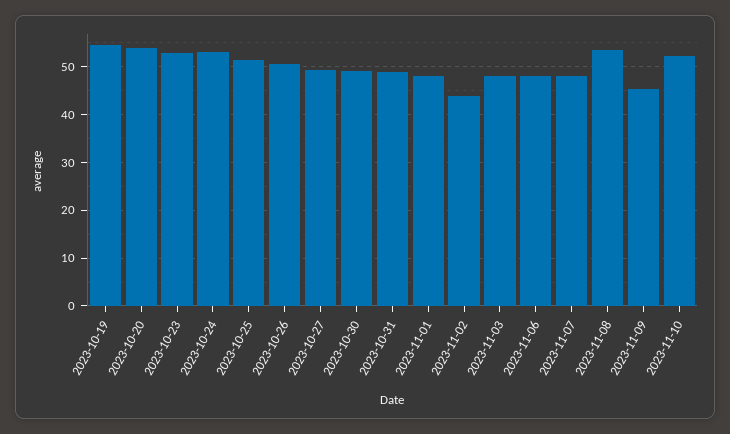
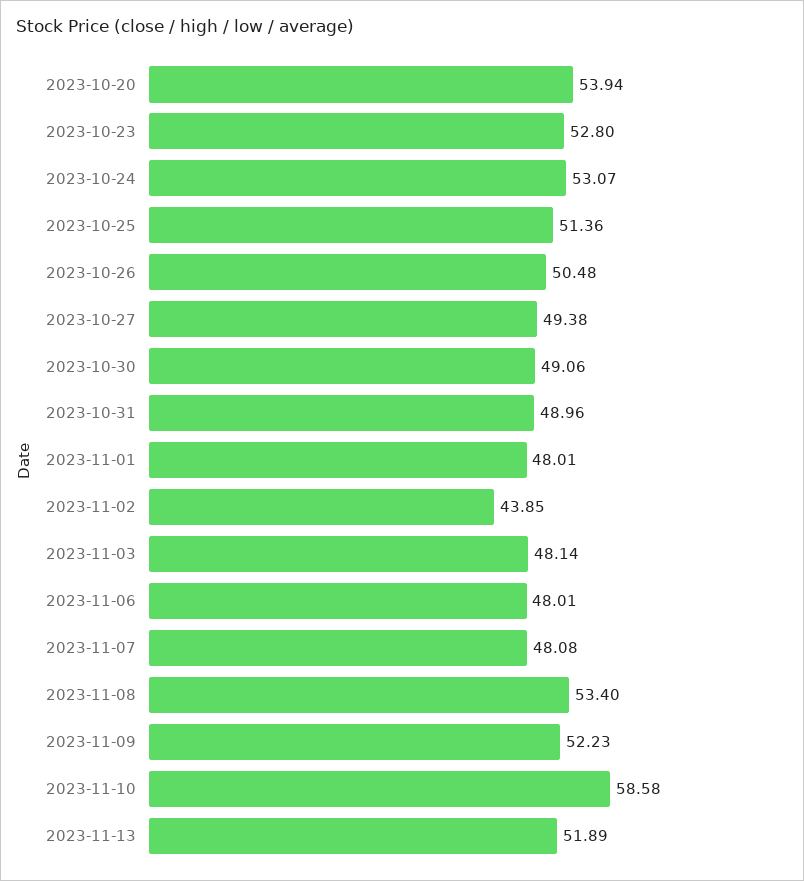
2023-10-19: 54 -> none
2023-11-09: 46 -> 52.23
2023-11-10: 52 -> 58.58
2023-11-13: none -> 51.89

